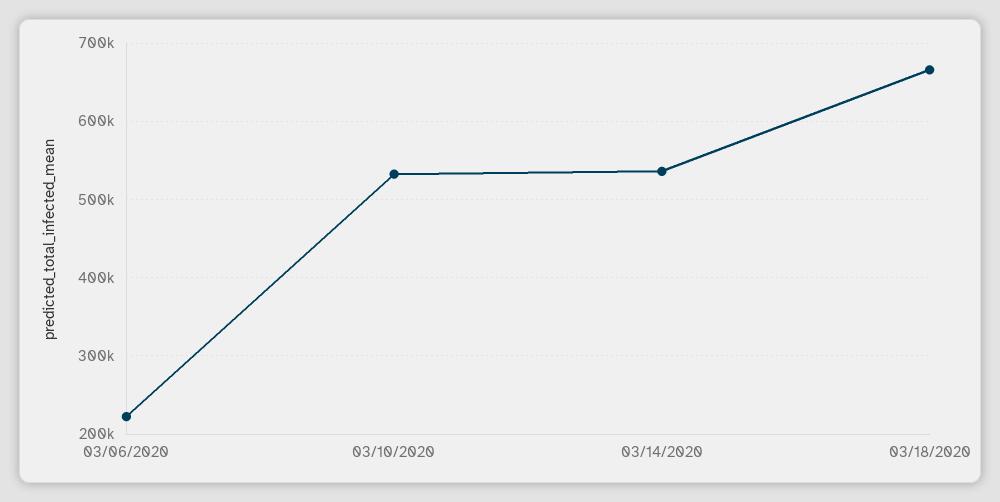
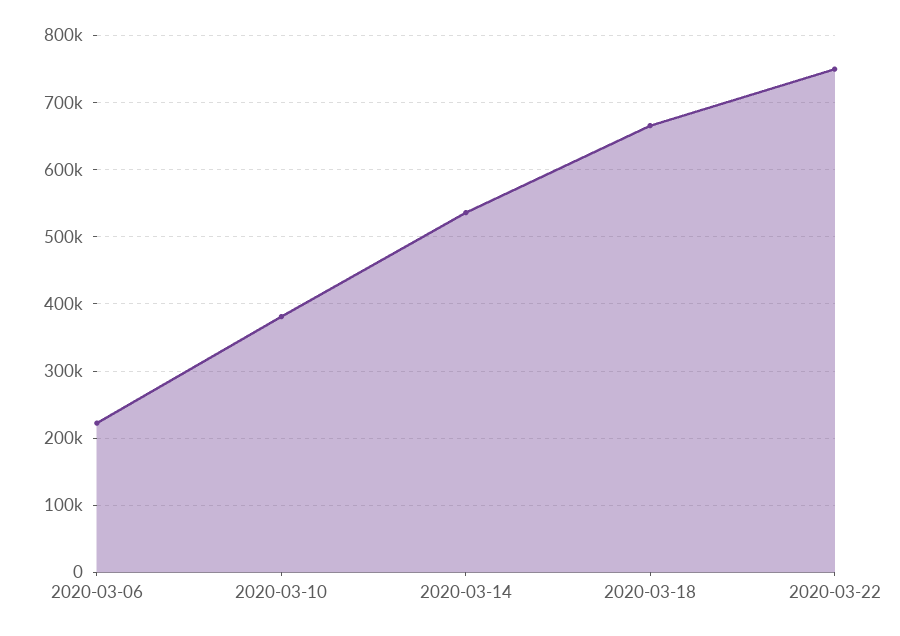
03/10/2020: 530000 -> 380000
2020-03-22: none -> 750000

